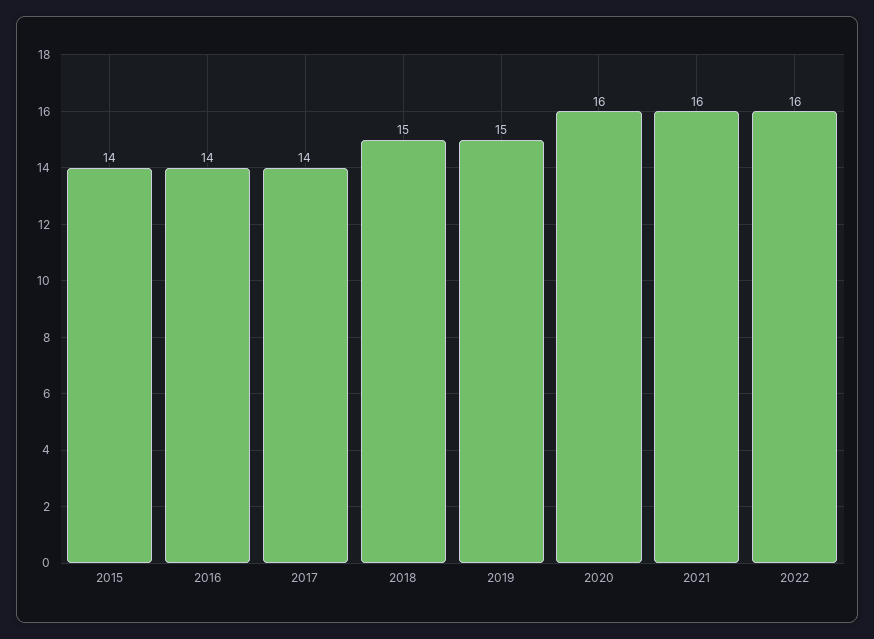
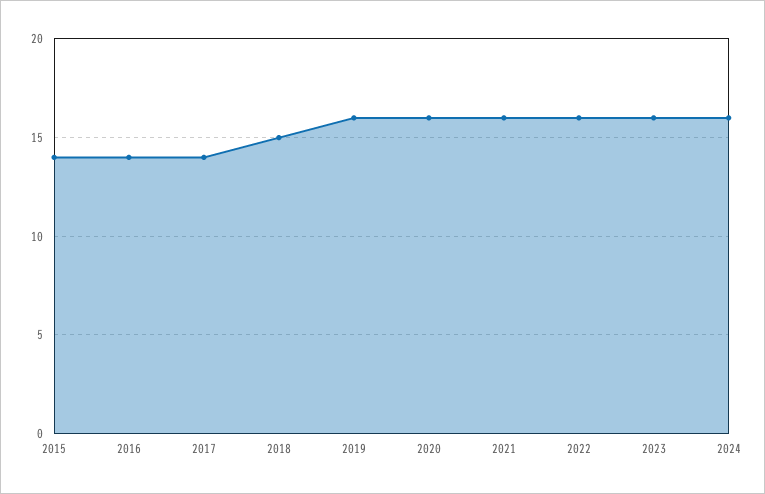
2019: 15 -> 16
2023: none -> 16
2024: none -> 16

